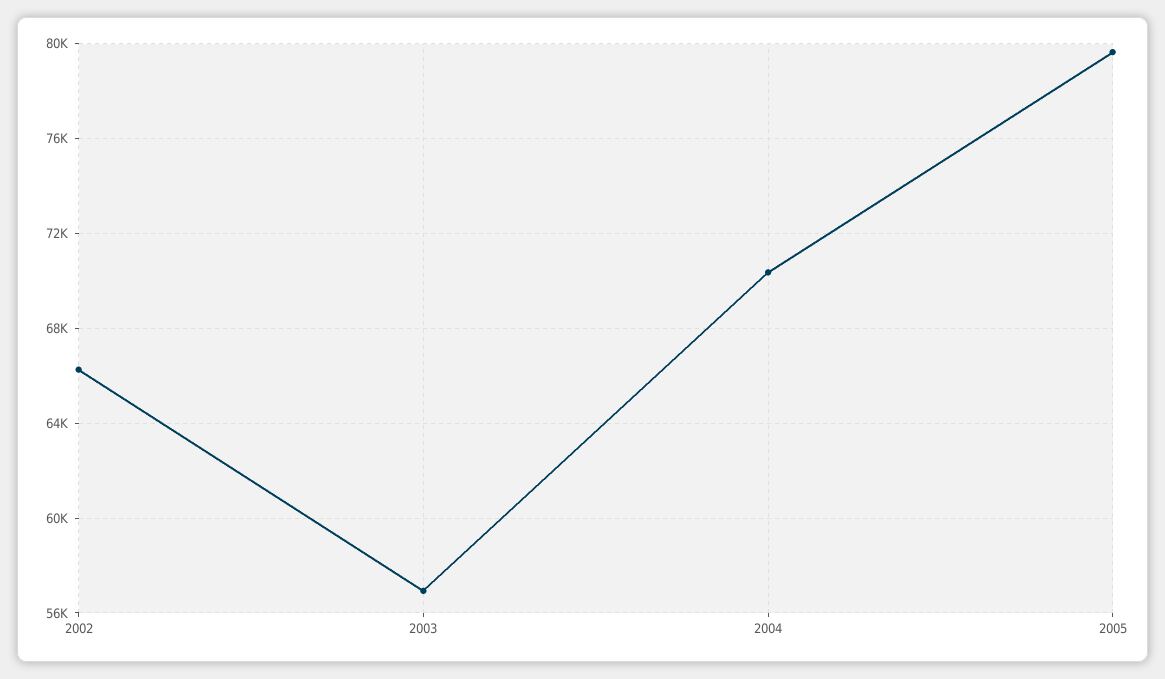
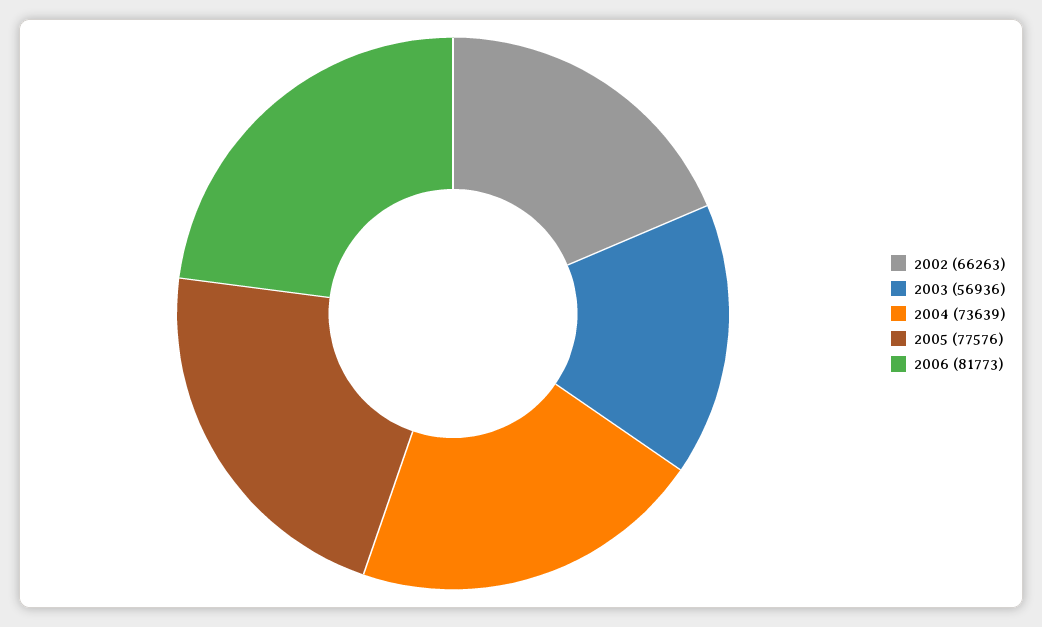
2004: 70500 -> 73639
2005: 79500 -> 77576
2006: none -> 81773

